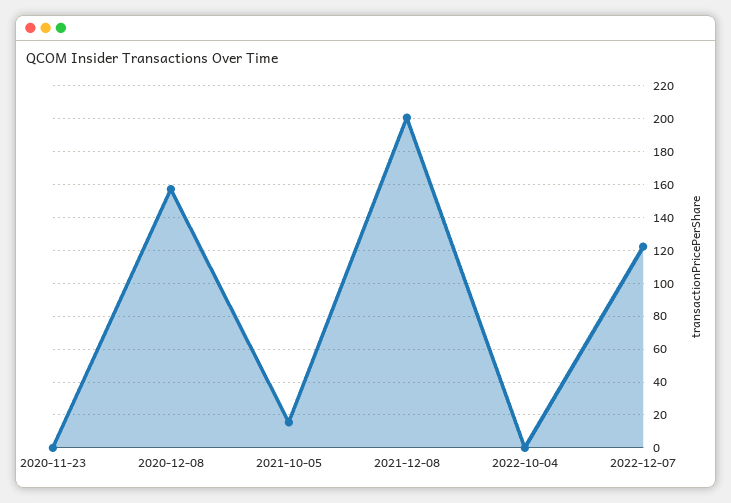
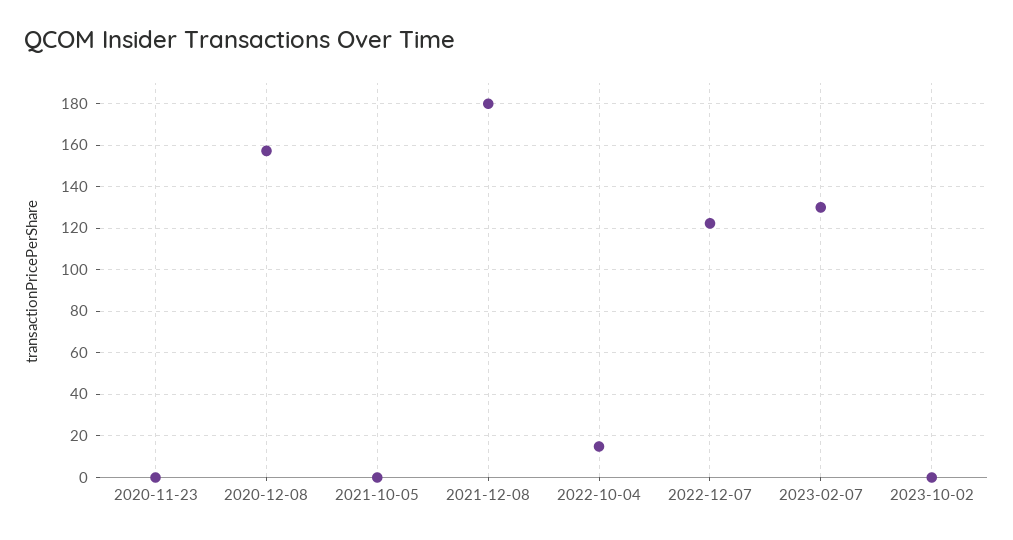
2021-10-05: 15 -> 0
2021-12-08: 200 -> 180
2022-10-04: 0 -> 15
2023-02-07: none -> 130
2023-10-02: none -> 0

